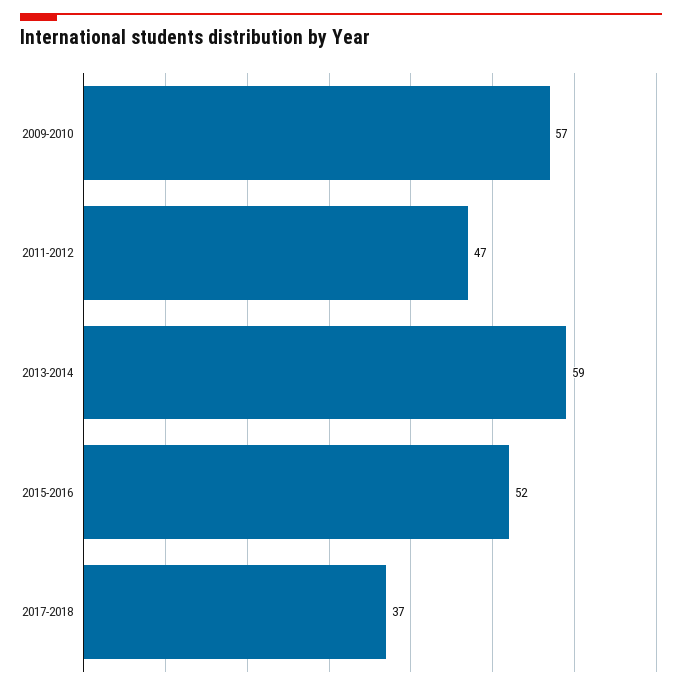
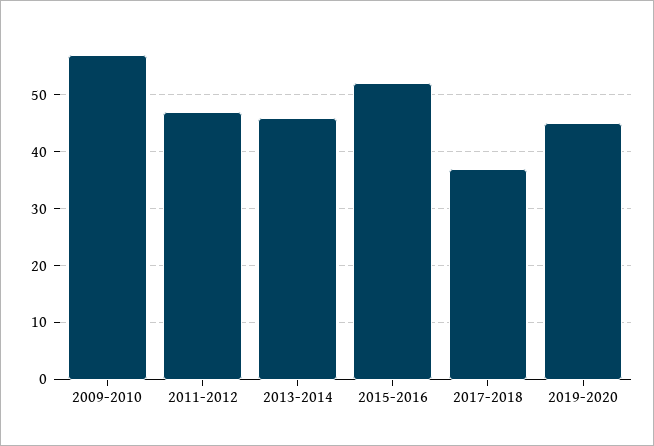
2013-2014: 59 -> 45
2019-2020: none -> 45

